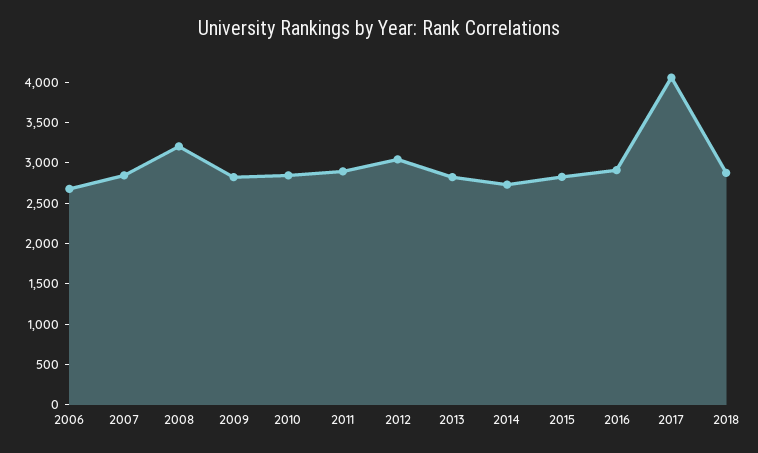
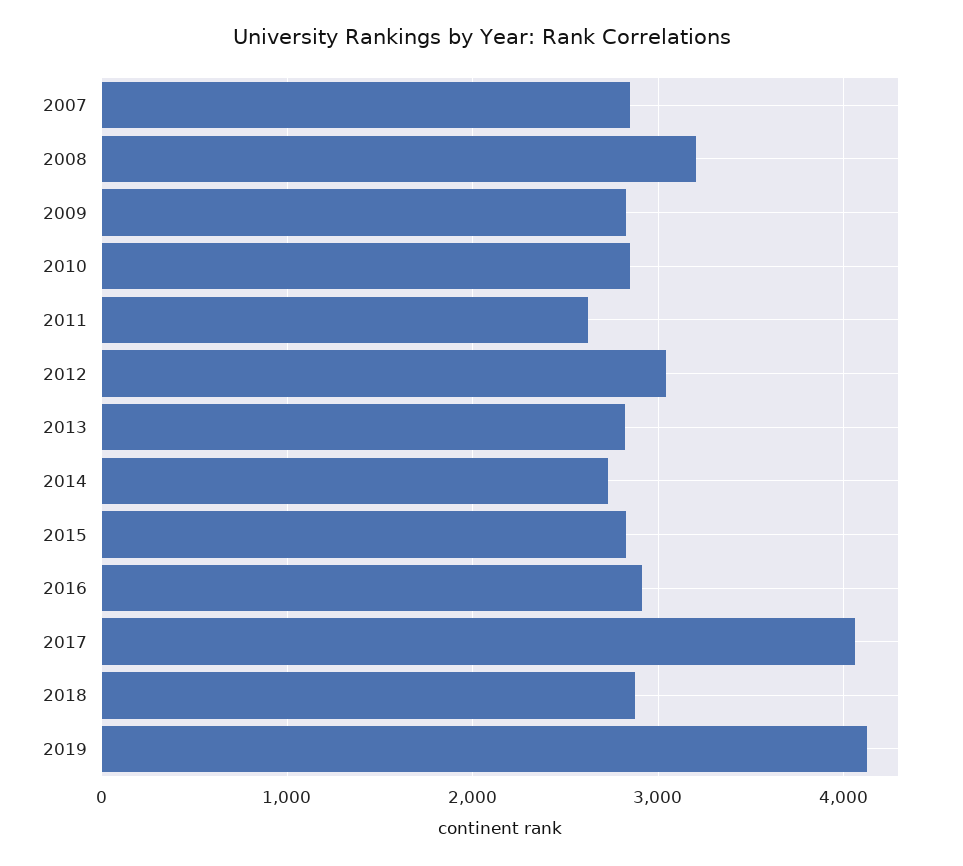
2006: 2700 -> none
2011: 2900 -> 2600
2019: none -> 4100

